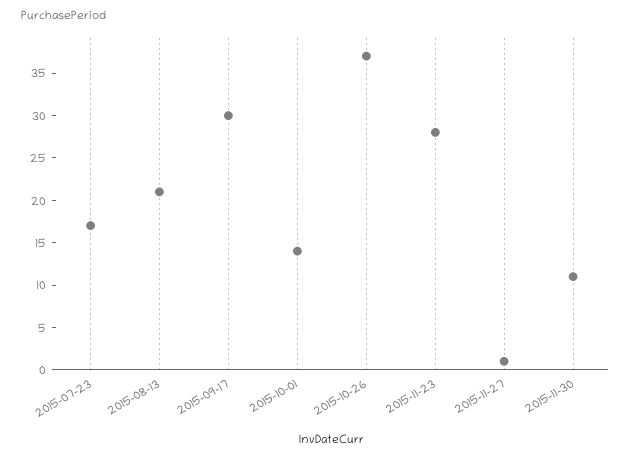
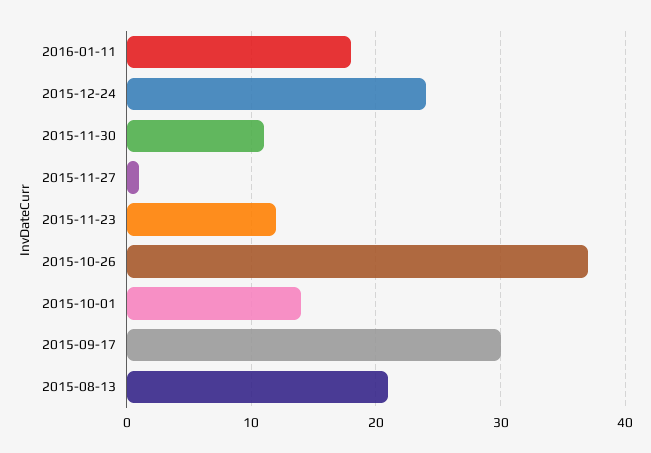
2015-07-23: 17 -> none
2015-11-23: 28 -> 12
2016-01-11: none -> 18
2015-12-24: none -> 24

